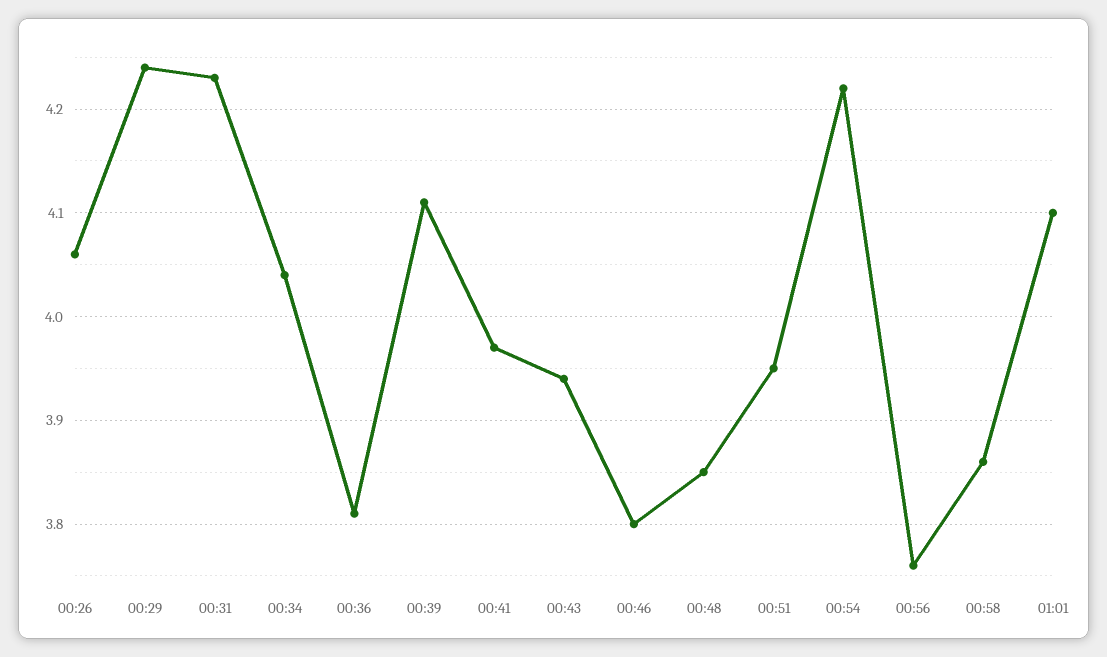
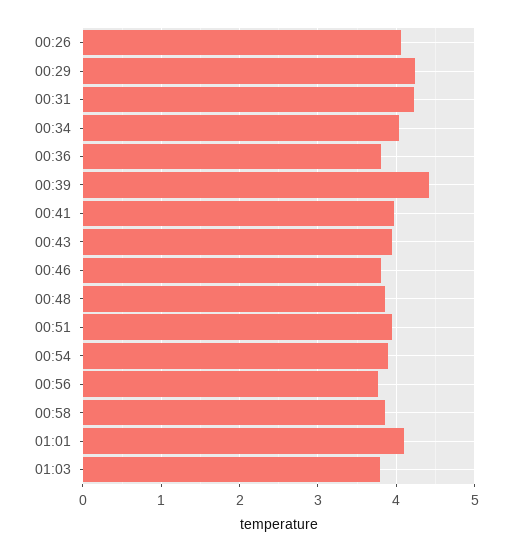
00:39: 4.11 -> 4.4
00:54: 4.22 -> 3.9
01:03: none -> 3.8

